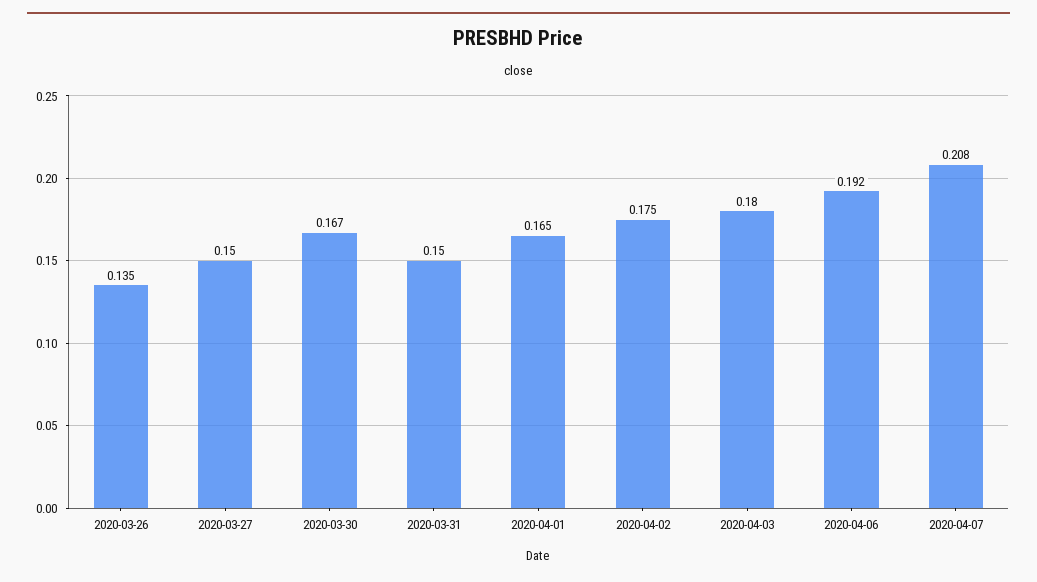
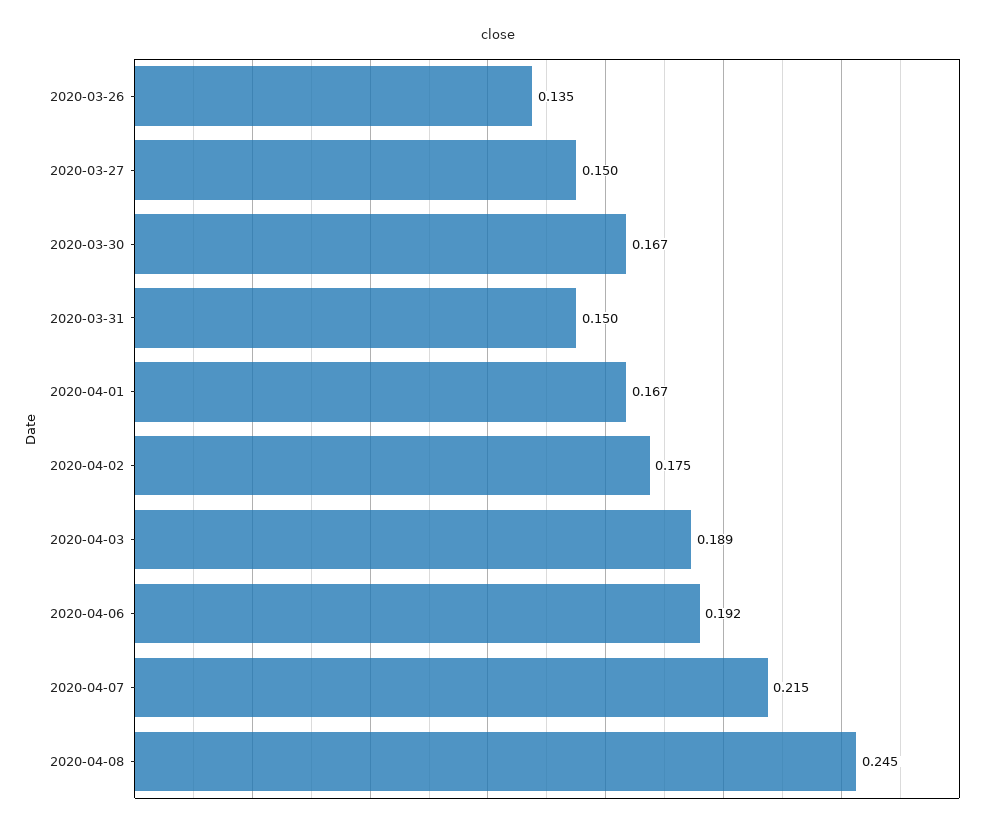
2020-04-01: 0.165 -> 0.167
2020-04-03: 0.18 -> 0.189
2020-04-07: 0.208 -> 0.215
2020-04-08: none -> 0.245

